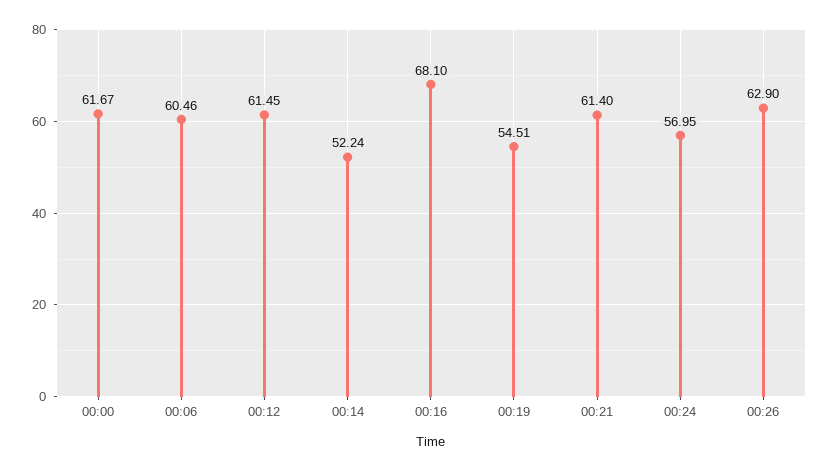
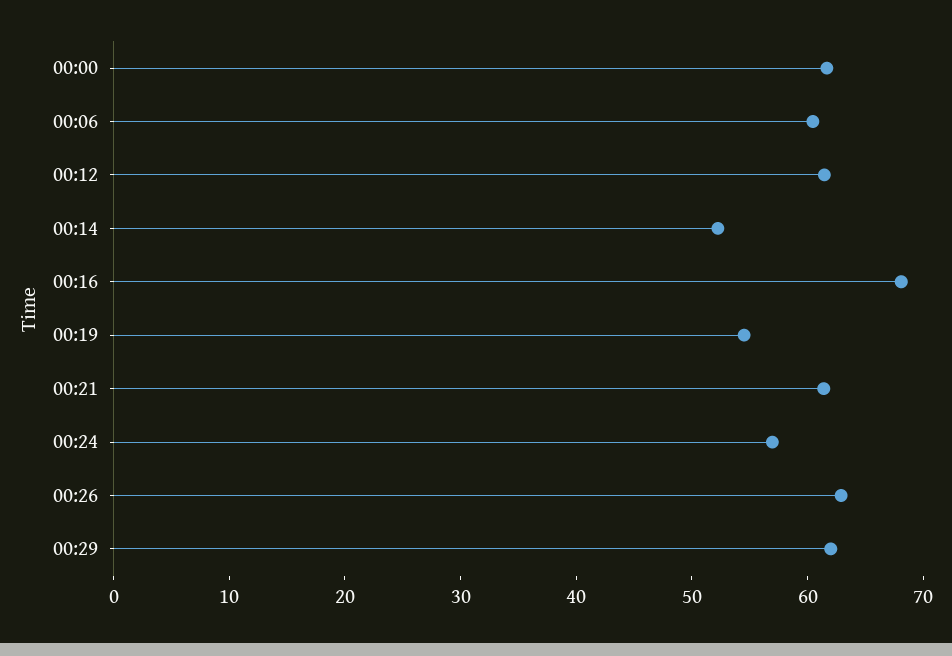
00:29: none -> 62

